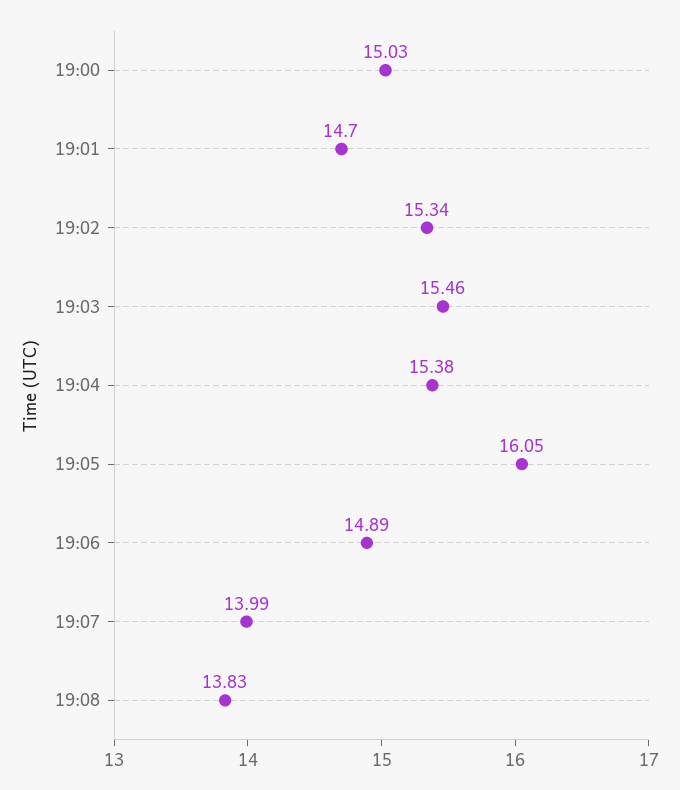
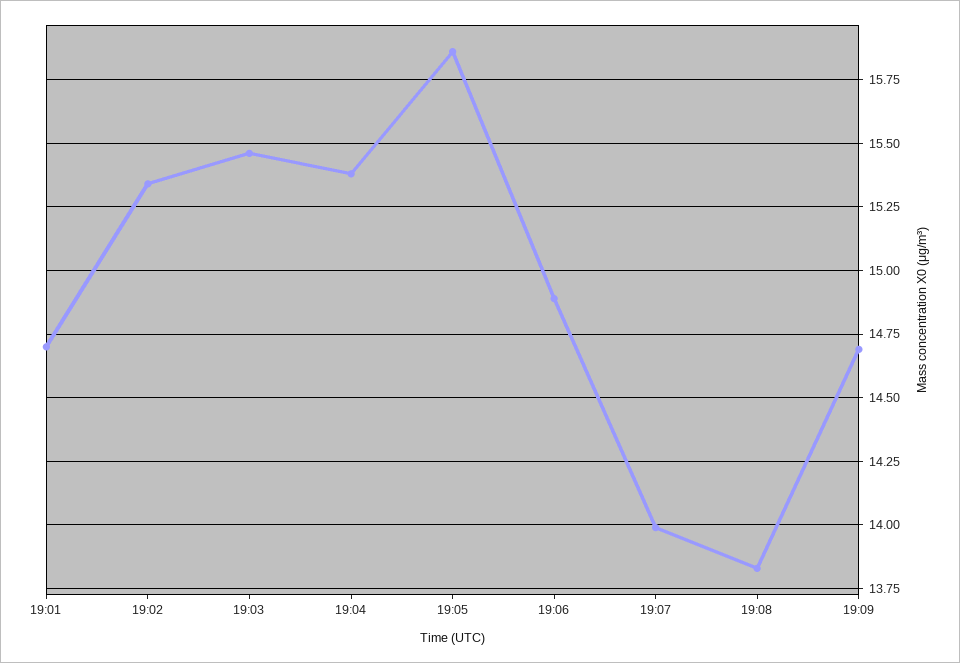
19:00: 15.03 -> none
19:05: 16.05 -> 15.85
19:09: none -> 14.7

